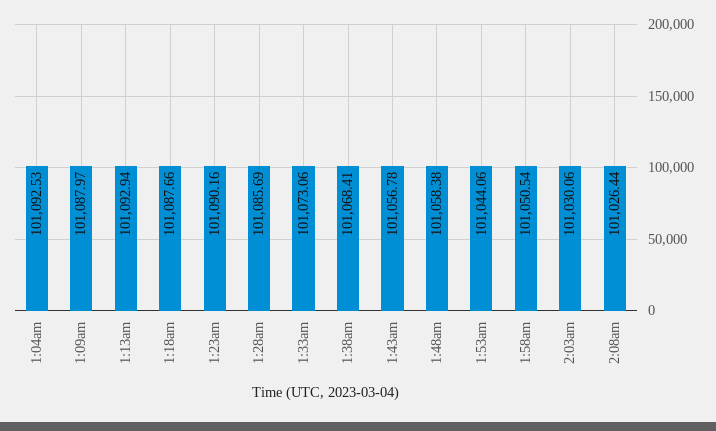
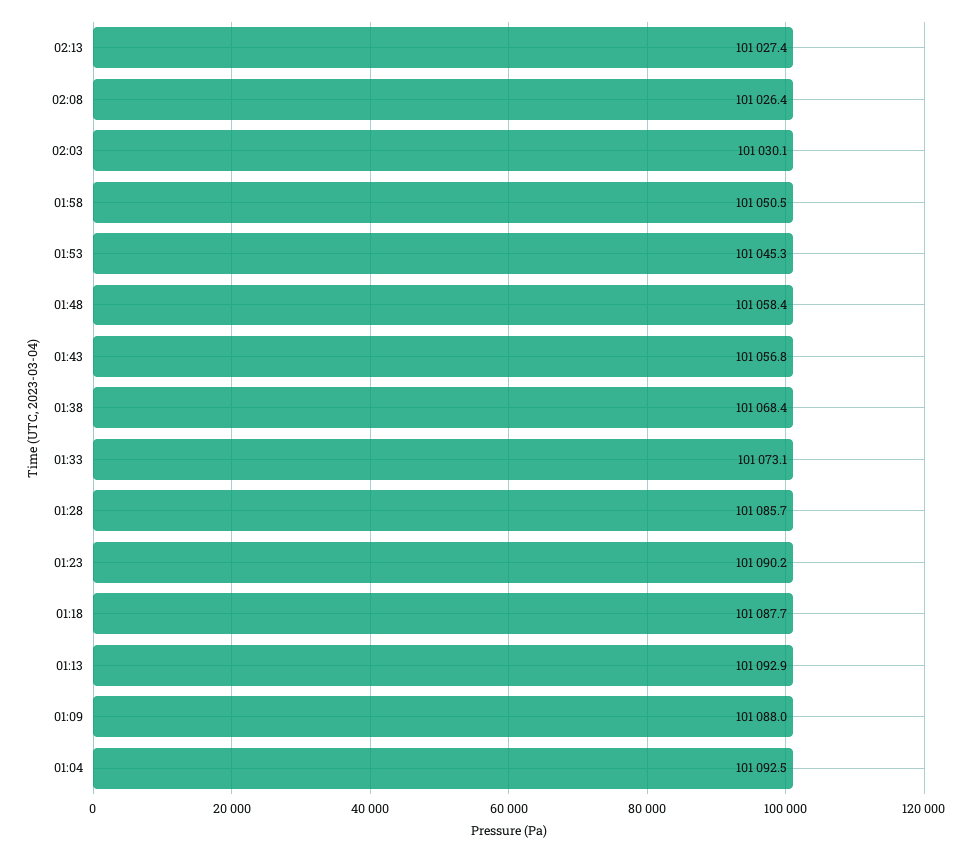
1:53am: 101044.06 -> 101045.3
02:13: none -> 101027.4

